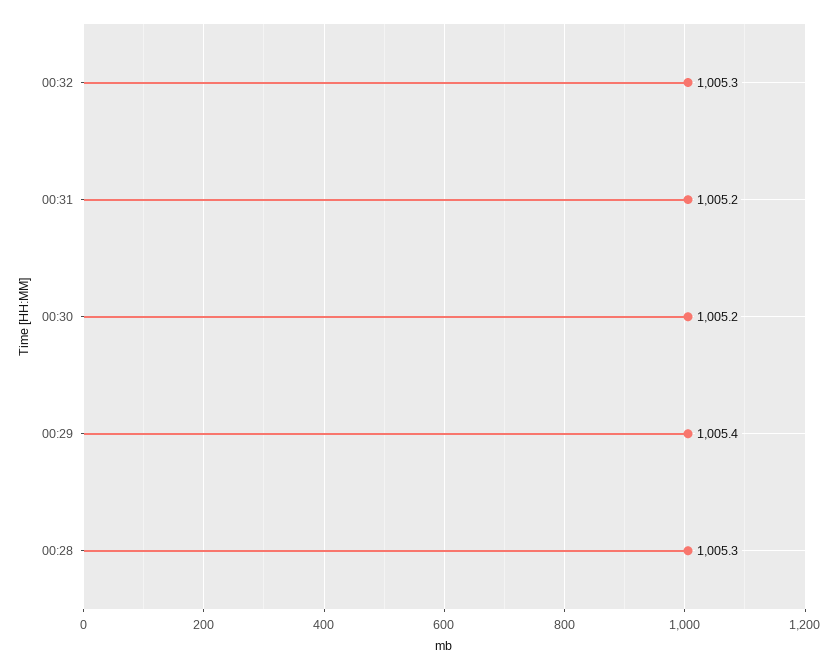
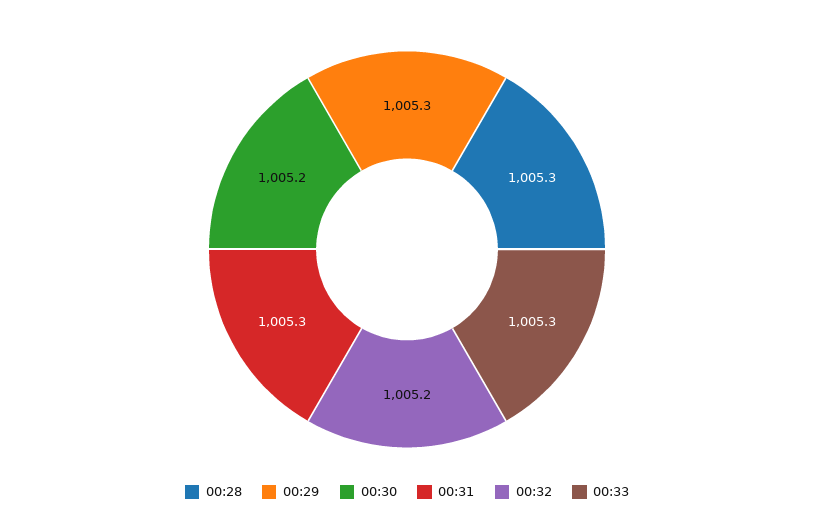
00:32: 1005.3 -> 1005.2
00:31: 1005.2 -> 1005.3
00:29: 1005.4 -> 1005.3
00:33: none -> 1005.3

